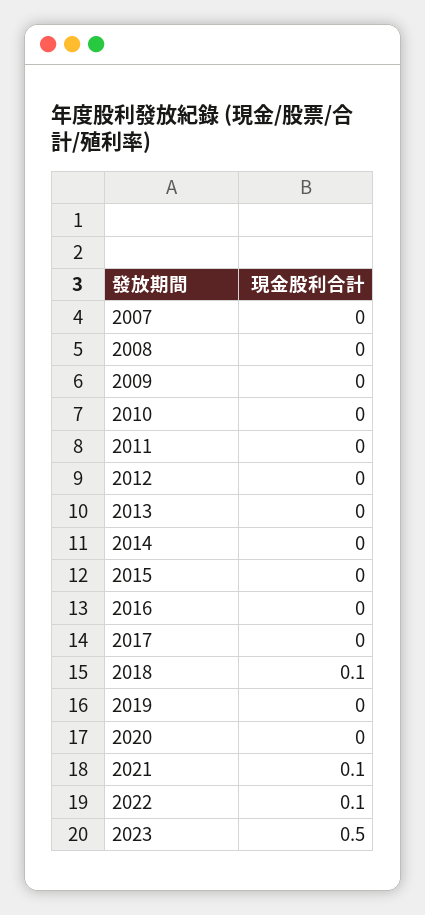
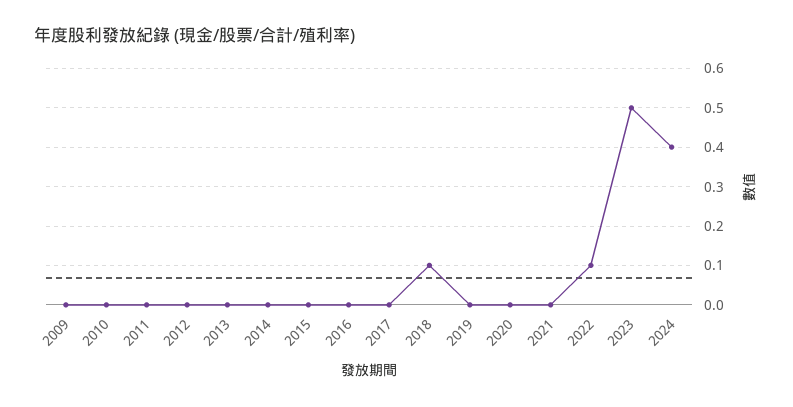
2007: 0 -> none
2008: 0 -> none
2021: 0.1 -> 0
2024: none -> 0.4

